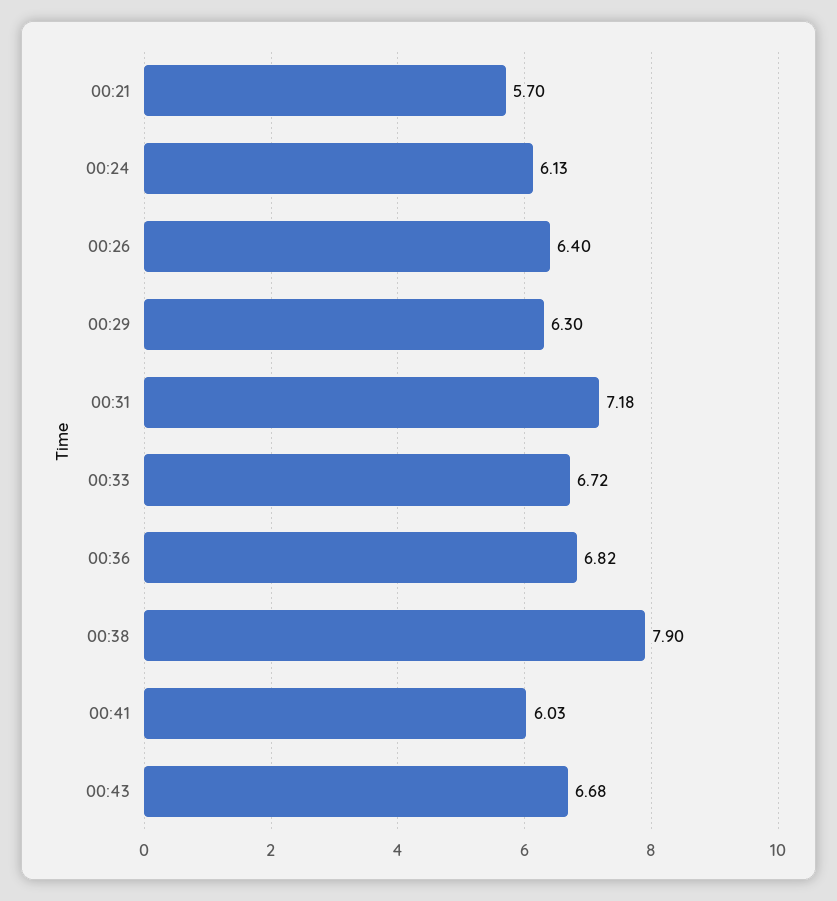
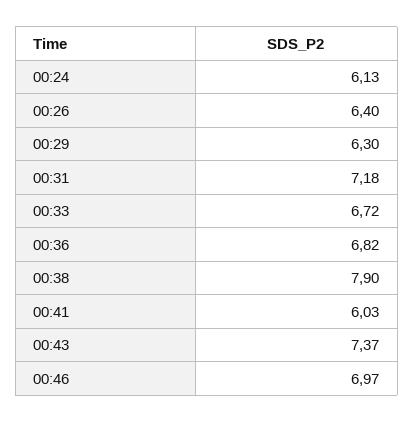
00:21: 5.7 -> none
00:43: 6.68 -> 7.37
00:46: none -> 6.97

